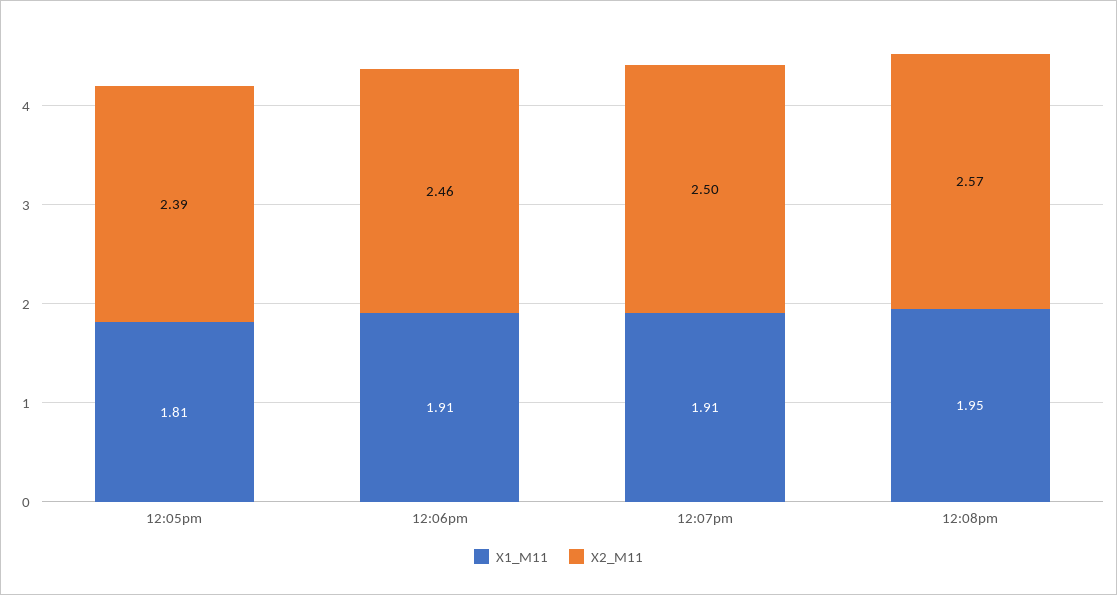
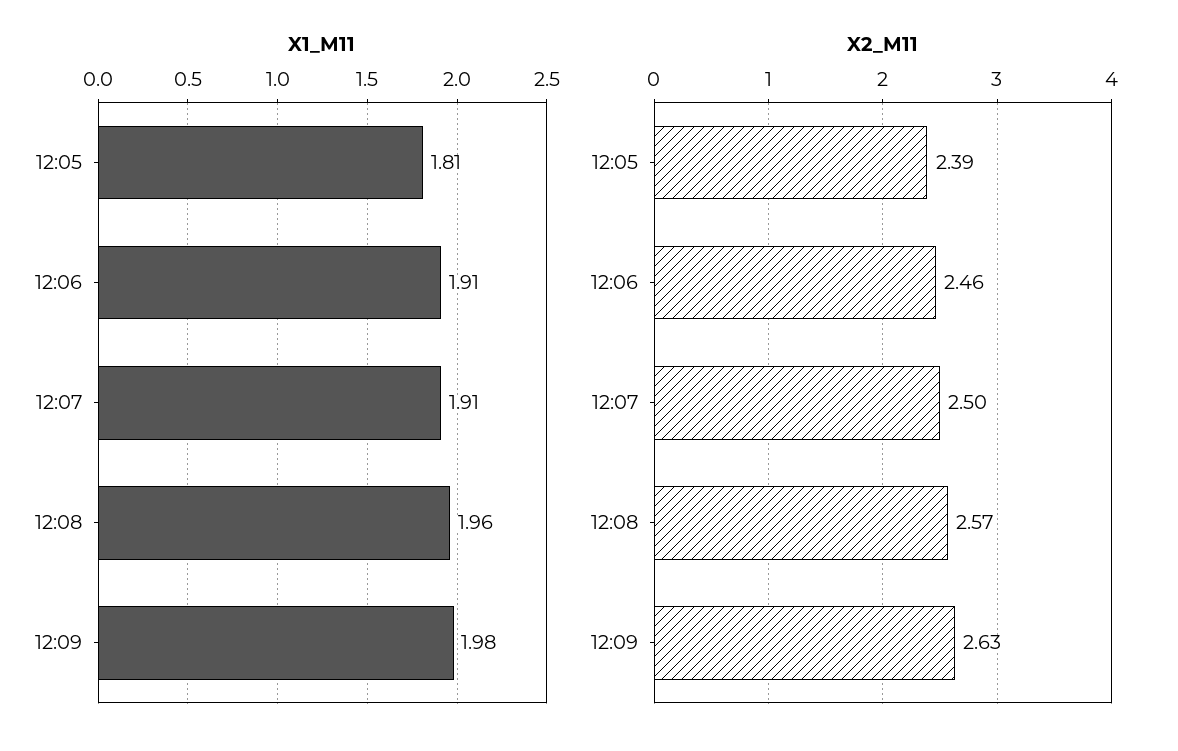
X1_M11, 12:08pm: 1.95 -> 1.96
X1_M11, 12:09: none -> 1.98
X2_M11, 12:09: none -> 2.63

